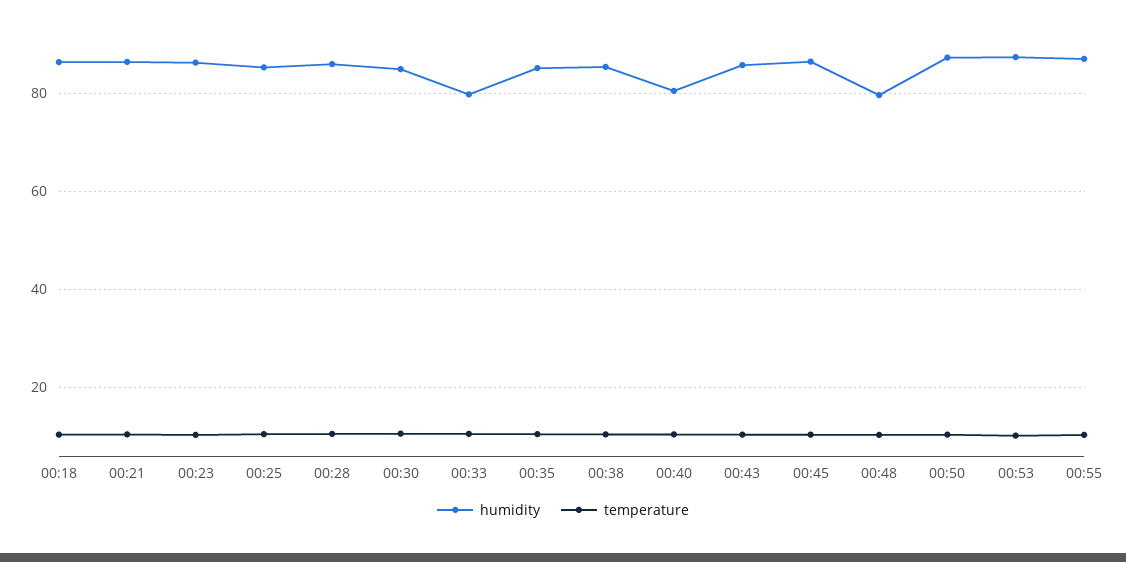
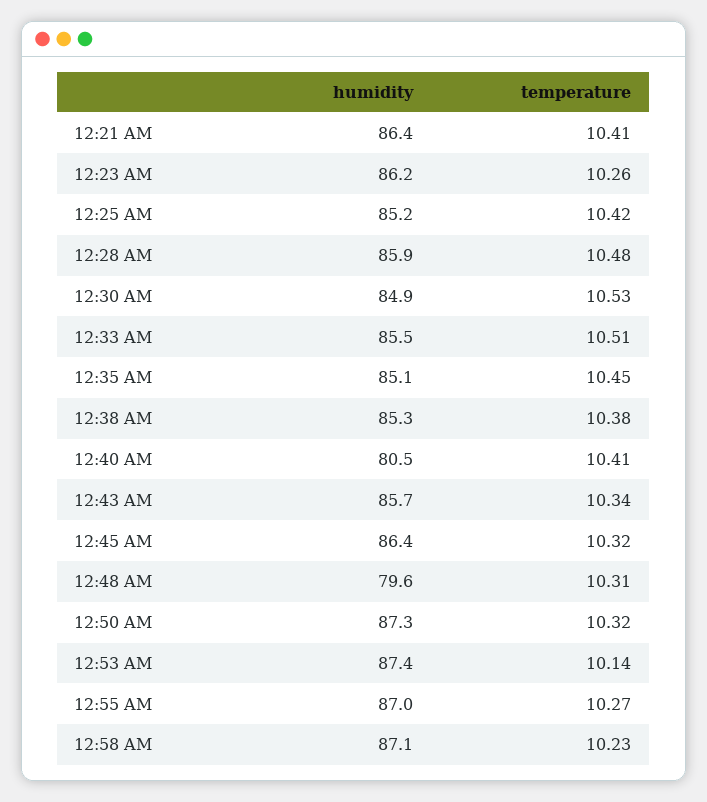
humidity, 00:18: 86 -> none
temperature, 00:18: 10 -> none
humidity, 00:33: 80 -> 85.5
humidity, 12:58 AM: none -> 87.1
temperature, 12:58 AM: none -> 10.23

